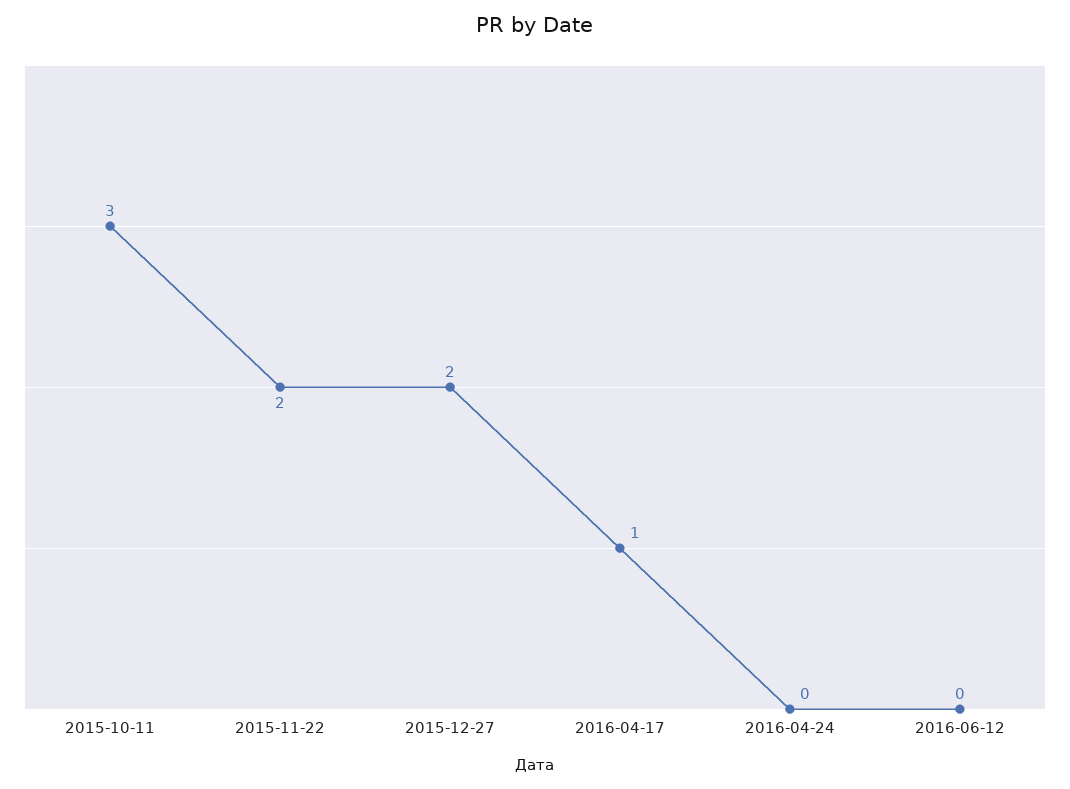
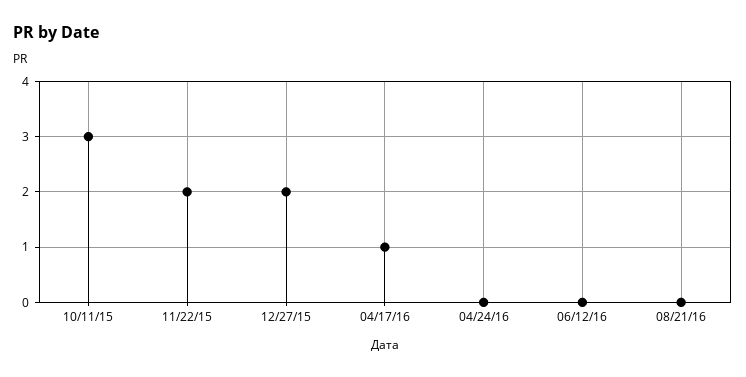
08/21/16: none -> 0

